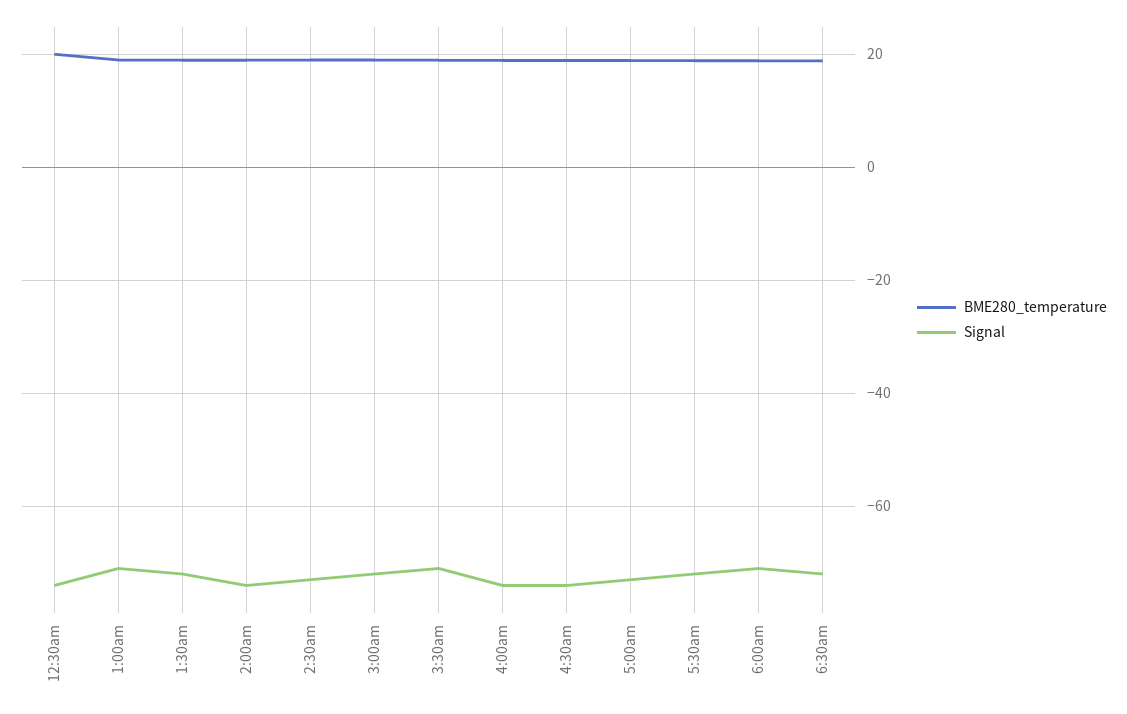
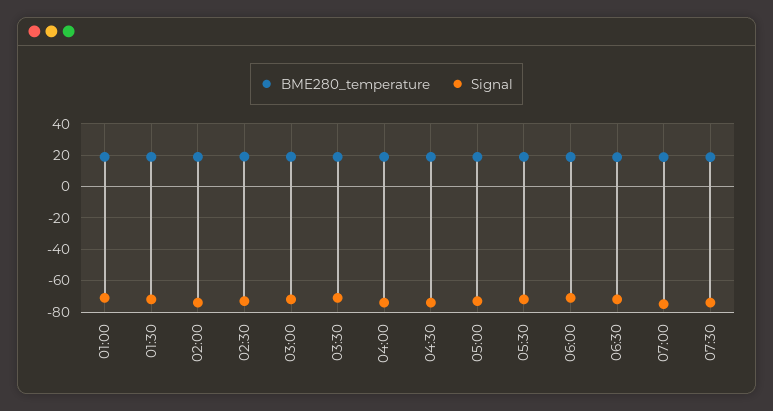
BME280_temperature, 12:30am: 20 -> none
Signal, 12:30am: -74 -> none
BME280_temperature, 07:00: none -> 20
Signal, 07:00: none -> -75
BME280_temperature, 07:30: none -> 20
Signal, 07:30: none -> -75

